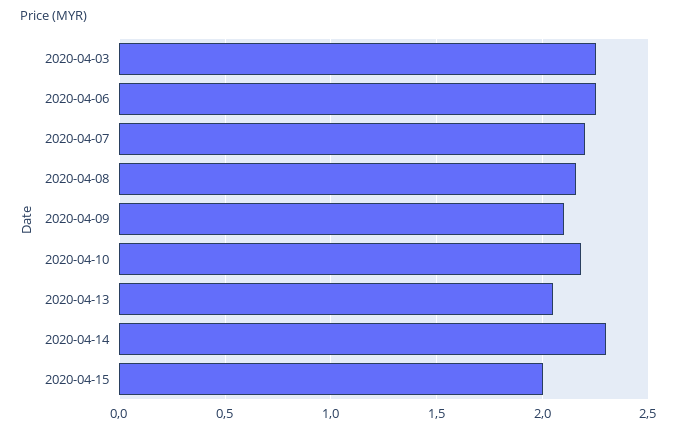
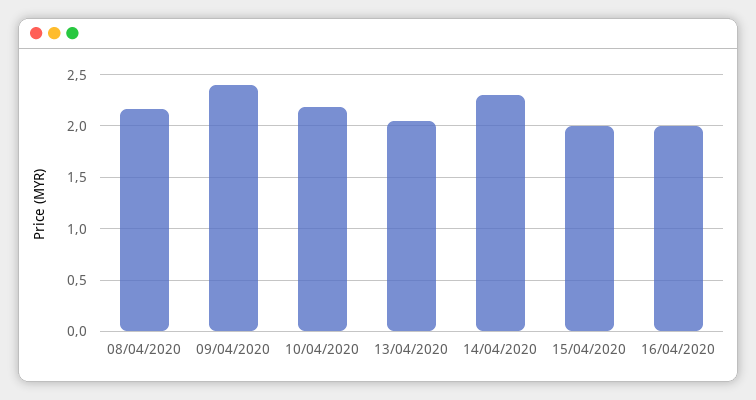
2020-04-03: 2.25 -> none
2020-04-06: 2.25 -> none
2020-04-07: 2.2 -> none
2020-04-09: 2.1 -> 2.4
16/04/2020: none -> 2

